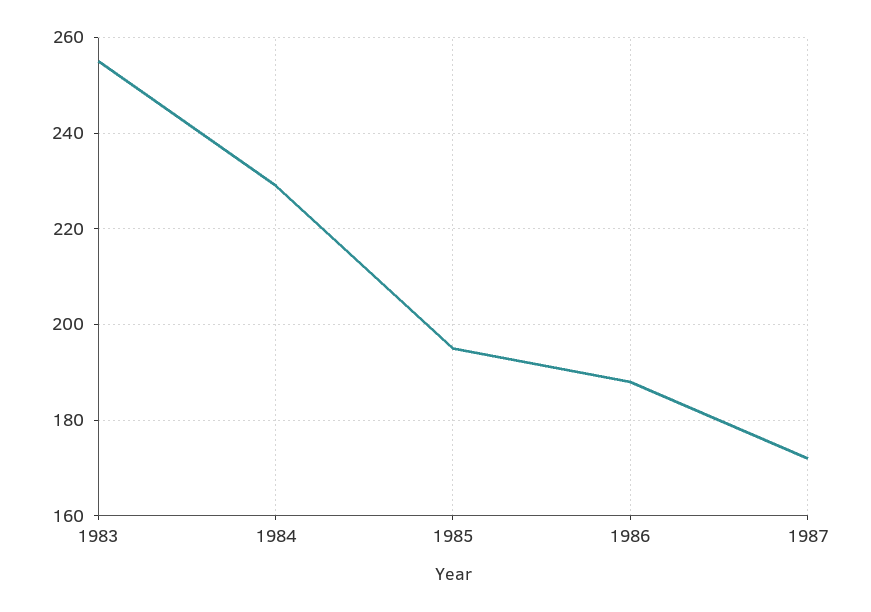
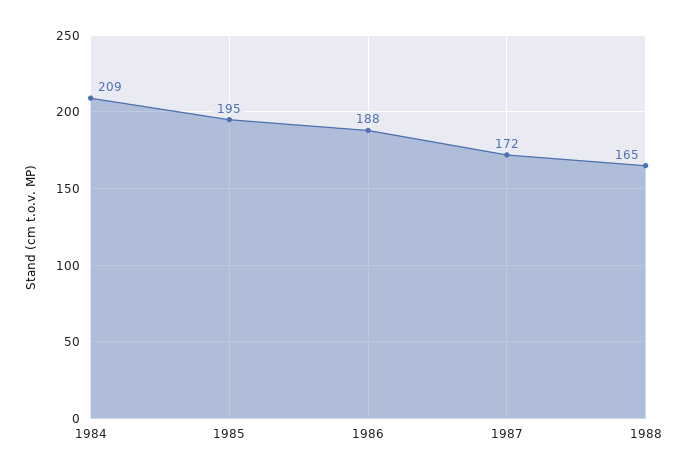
1983: 255 -> none
1984: 230 -> 209
1988: none -> 165

